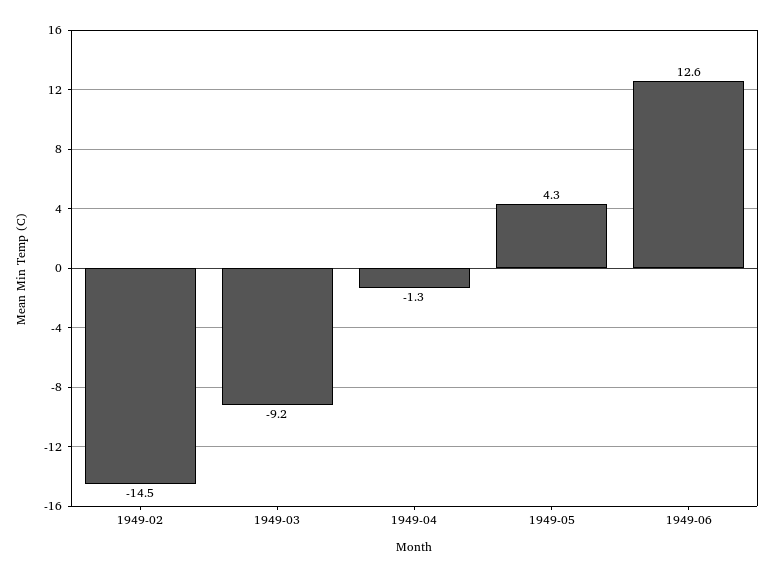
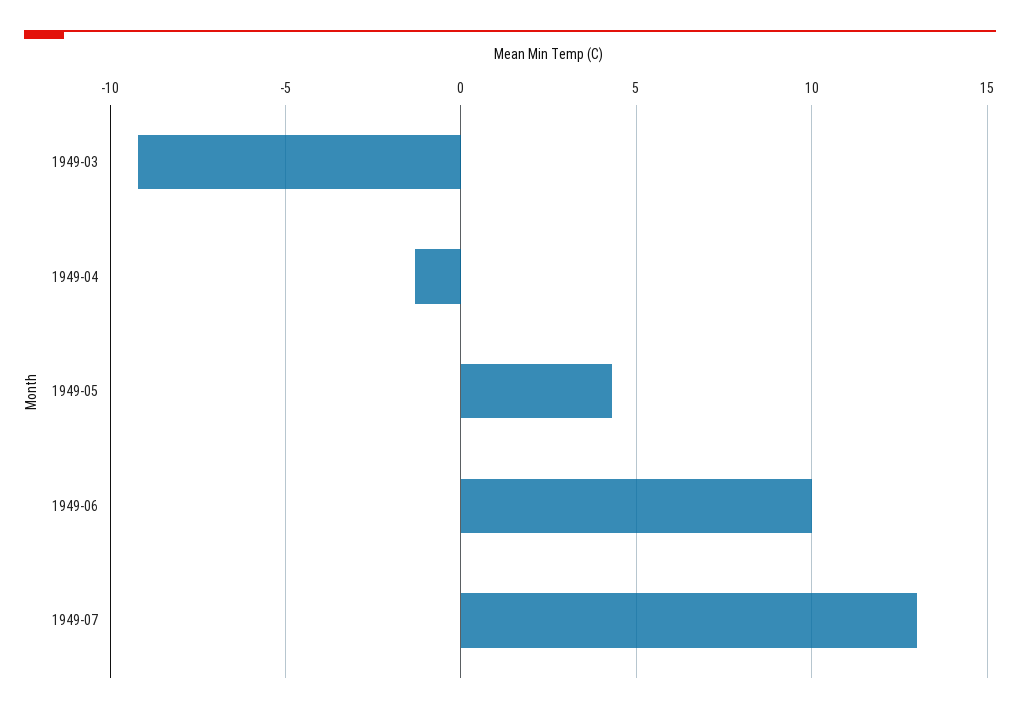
1949-02: -14.5 -> none
1949-06: 12.6 -> 10
1949-07: none -> 13

